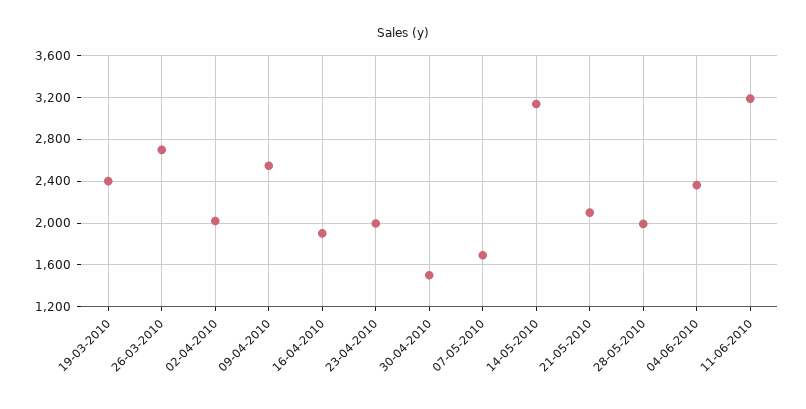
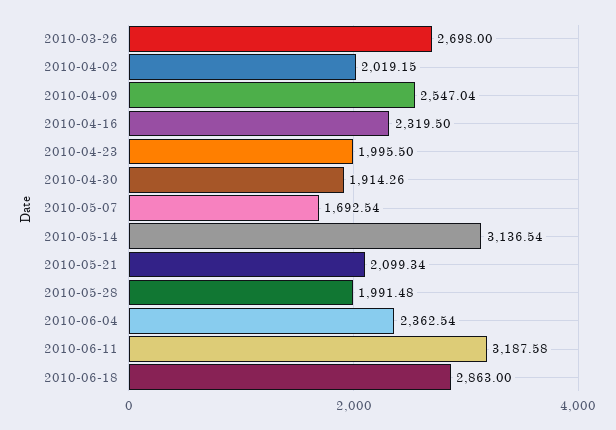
19-03-2010: 2400 -> none
16-04-2010: 1900 -> 2319.5
30-04-2010: 1500 -> 1914.26
2010-06-18: none -> 2863

